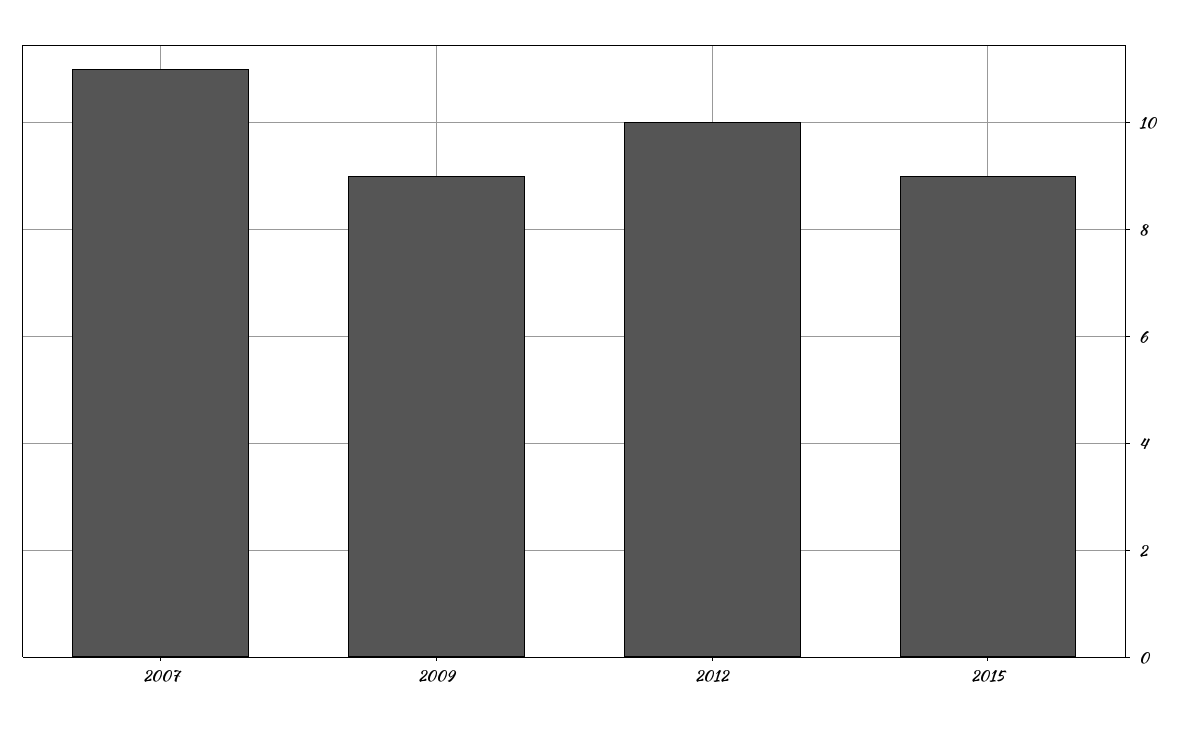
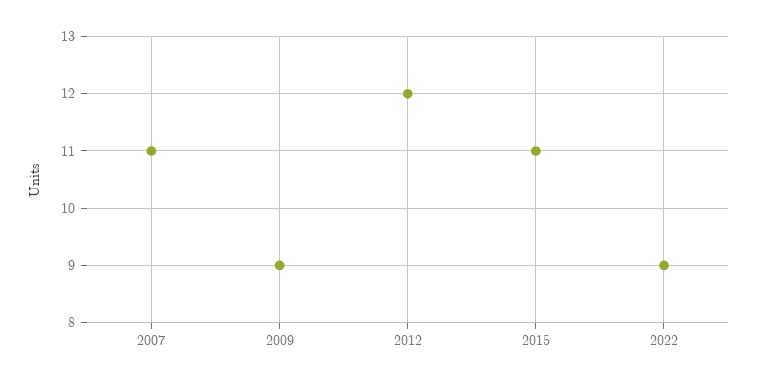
2012: 10 -> 12
2015: 9 -> 11
2022: none -> 9

